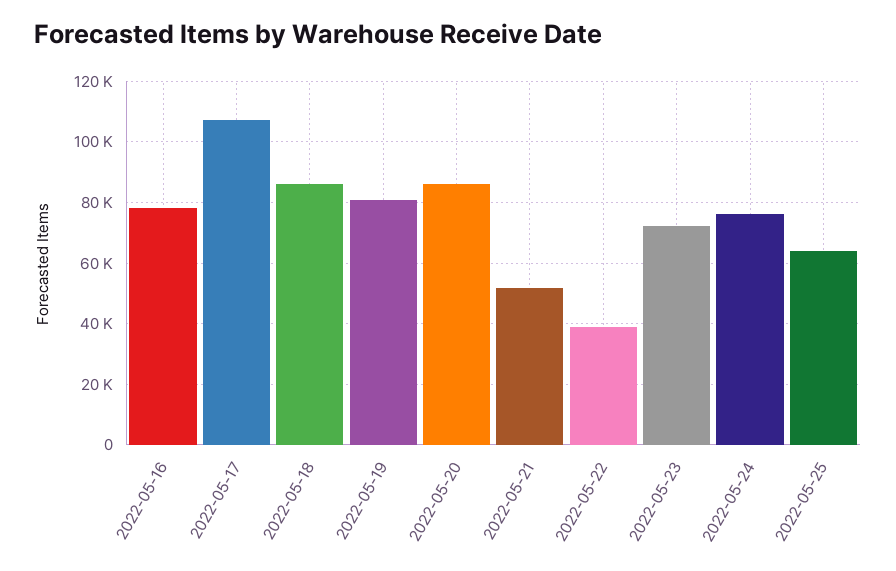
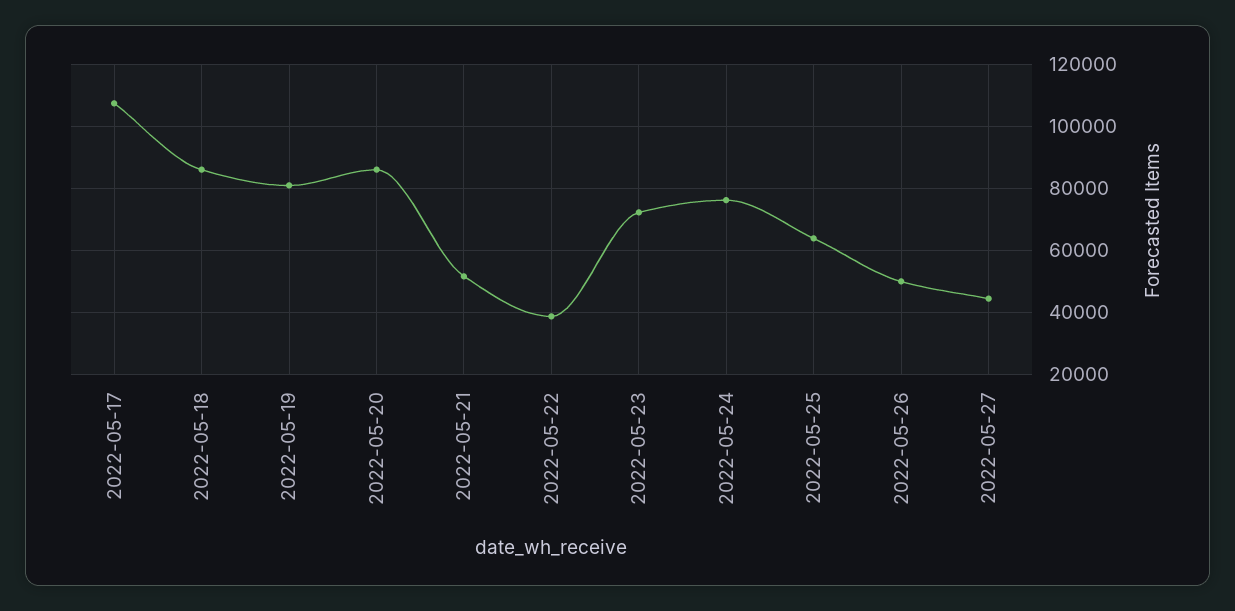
2022-05-16: 78000 -> none
2022-05-26: none -> 50000
2022-05-27: none -> 44000

